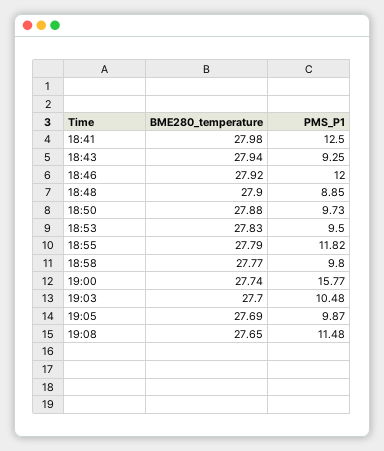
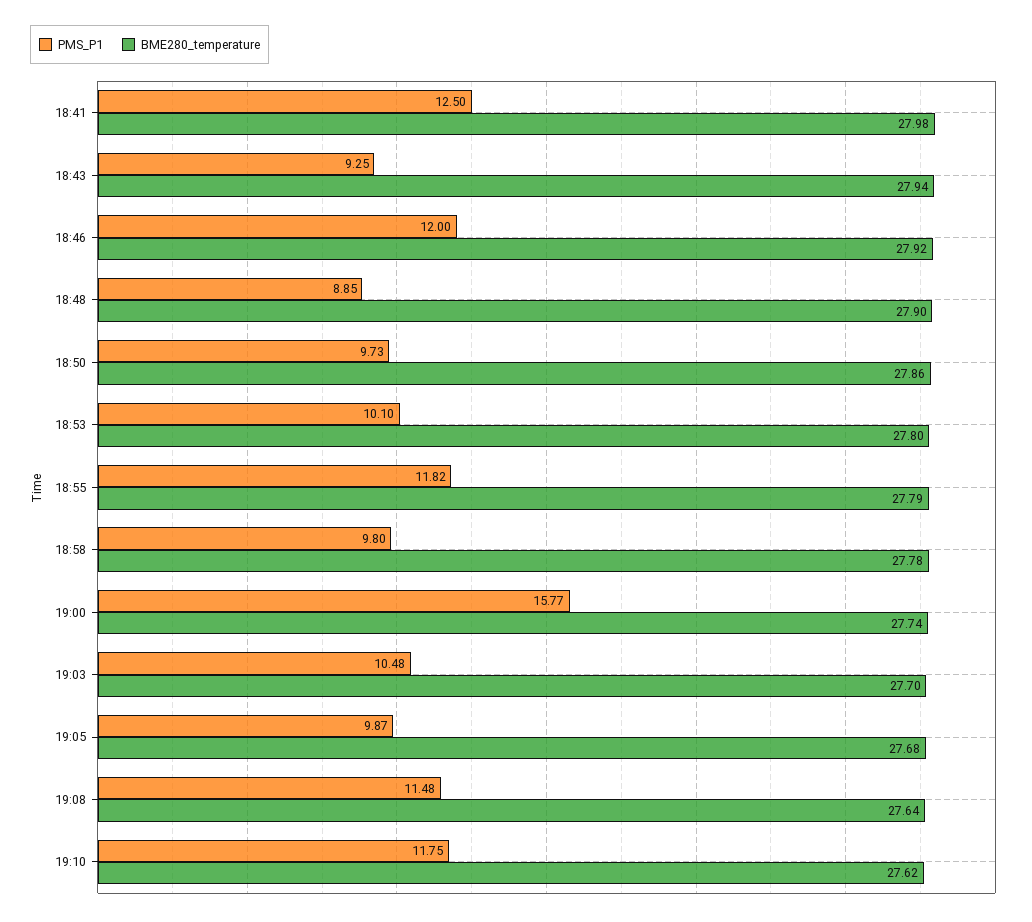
BME280_temperature, 18:50: 27.88 -> 27.86
BME280_temperature, 18:53: 27.83 -> 27.8
PMS_P1, 18:53: 9.5 -> 10.1
BME280_temperature, 18:58: 27.77 -> 27.78
BME280_temperature, 19:05: 27.69 -> 27.68
BME280_temperature, 19:08: 27.65 -> 27.64
PMS_P1, 19:10: none -> 11.75
BME280_temperature, 19:10: none -> 27.62

